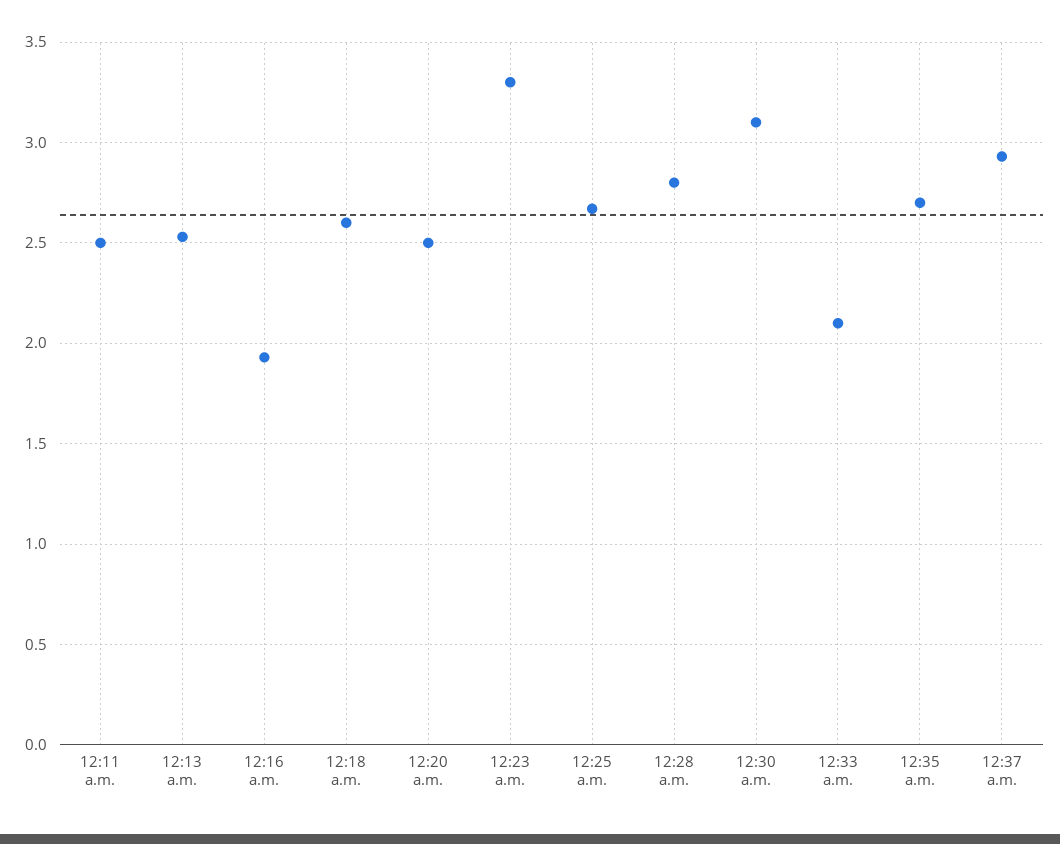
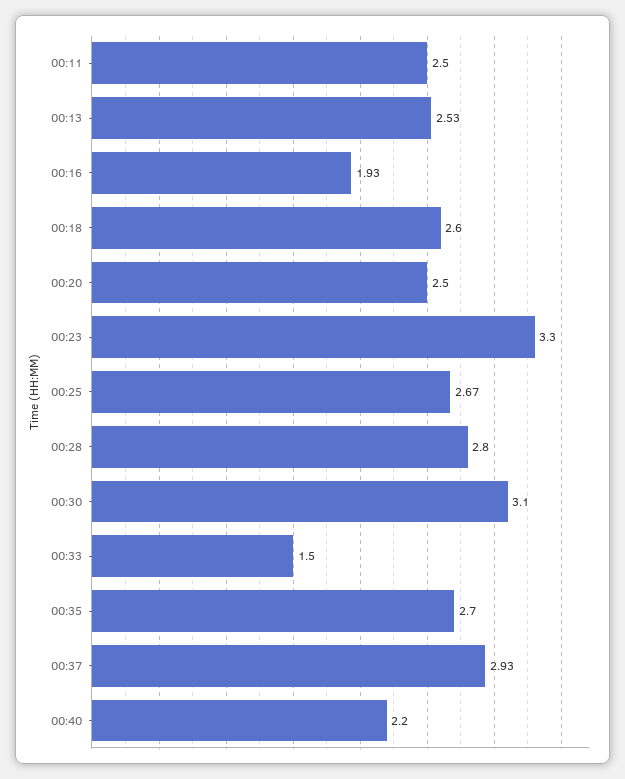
12:33 a.m.: 2.1 -> 1.5
00:40: none -> 2.2

